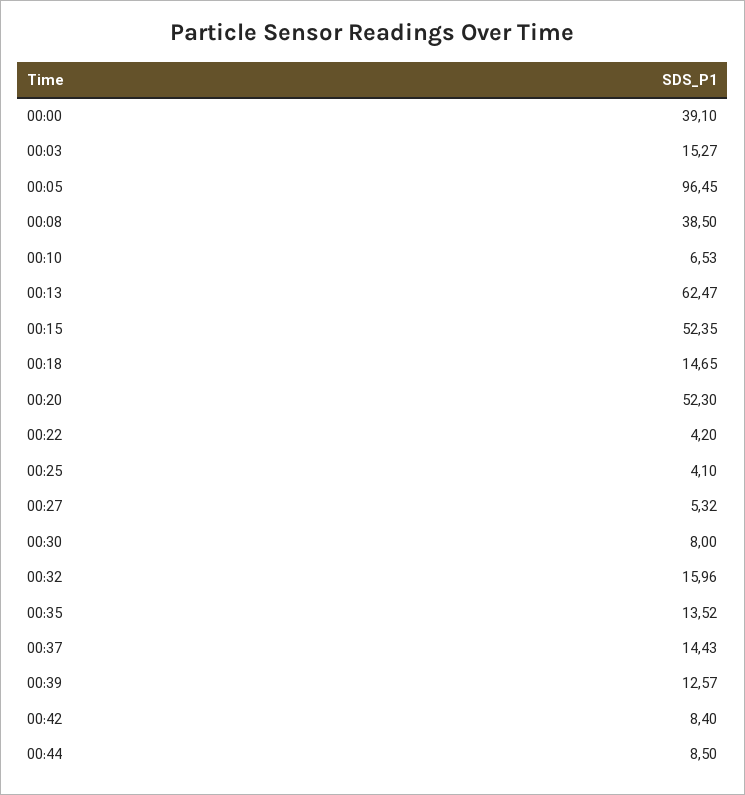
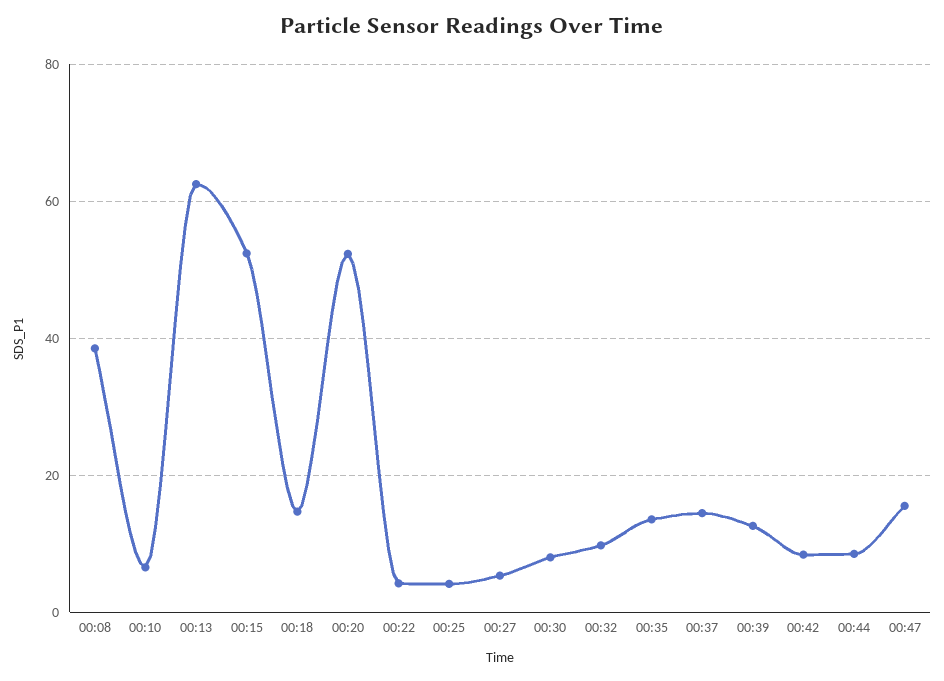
00:00: 39.1 -> none
00:03: 15.27 -> none
00:05: 96.45 -> none
00:32: 15.96 -> 10
00:47: none -> 16

